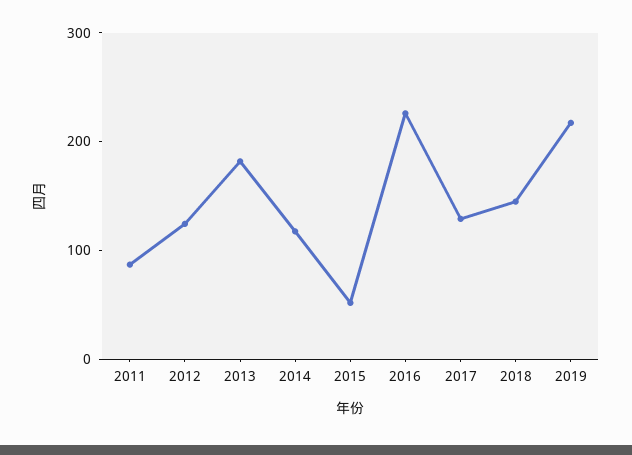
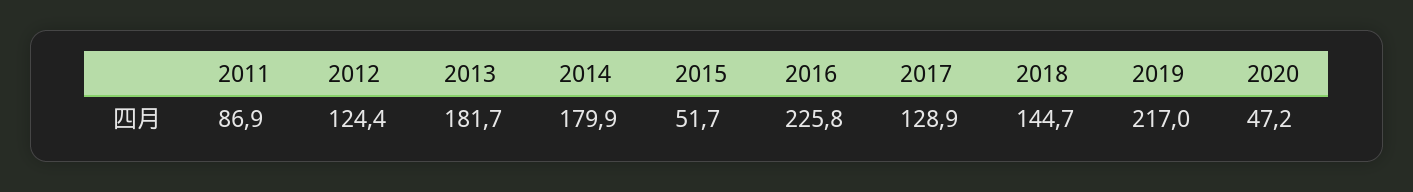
2014: 120 -> 179.9
2020: none -> 47.2

